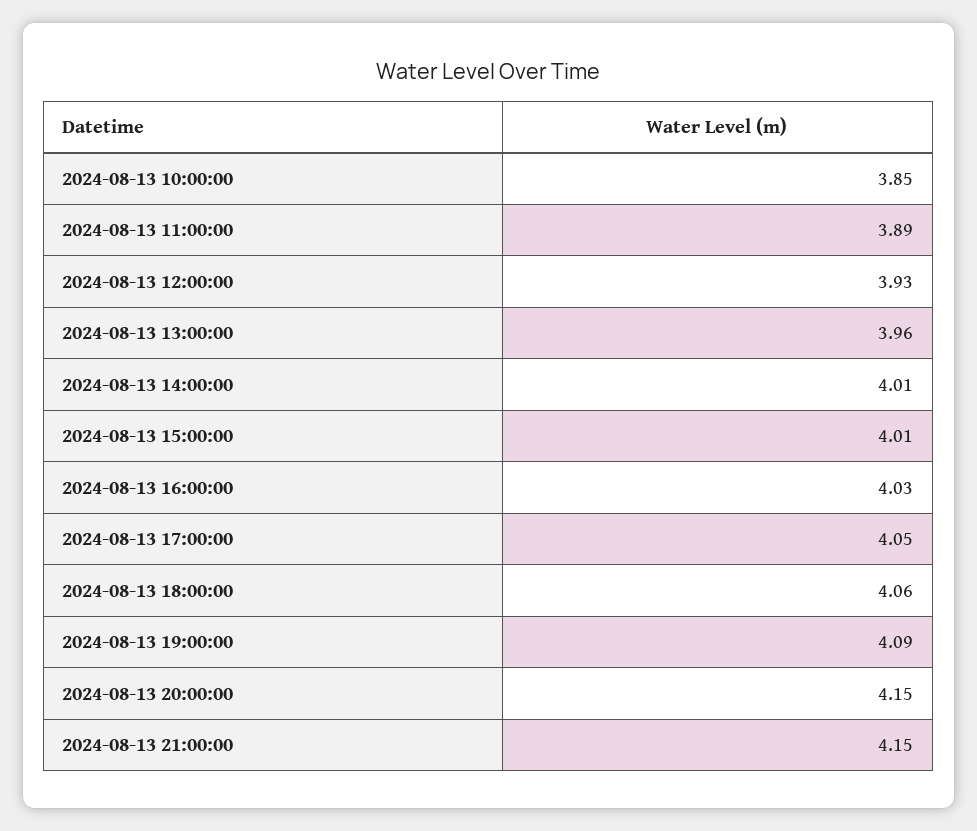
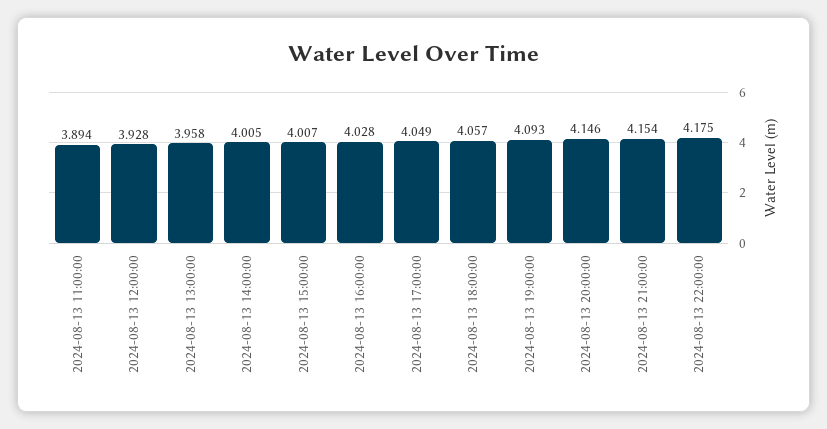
2024-08-13 10:00:00: 3.85 -> none
2024-08-13 22:00:00: none -> 4.175

